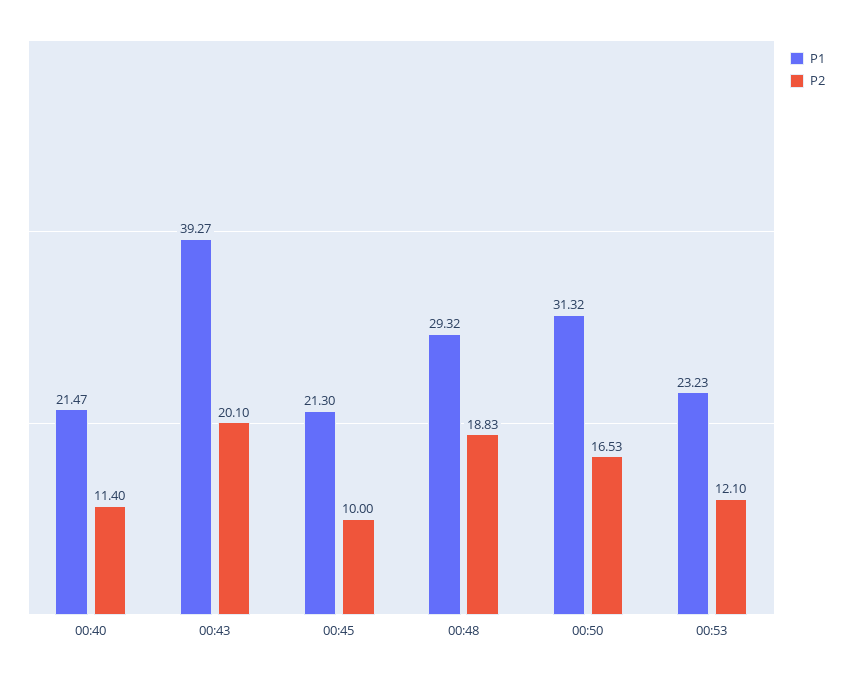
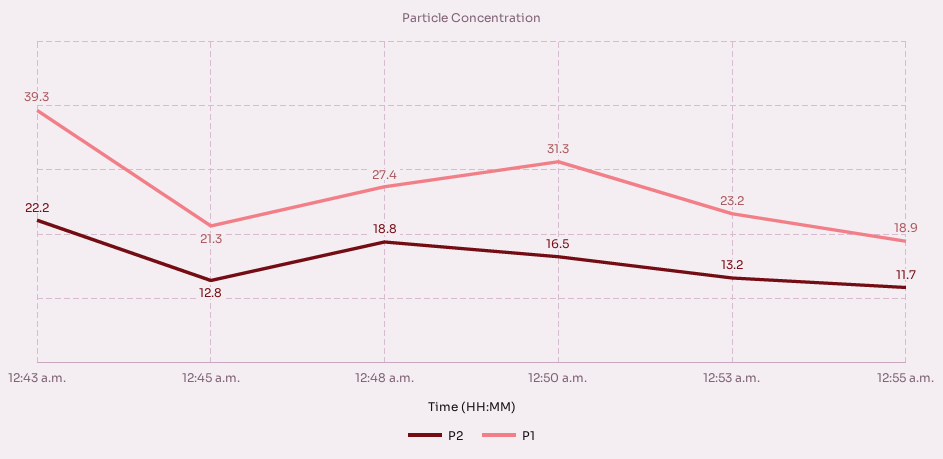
P1, 00:40: 21.47 -> none
P2, 00:40: 11.4 -> none
P2, 00:43: 20.1 -> 22.2
P2, 00:45: 10 -> 12.8
P1, 00:48: 29.32 -> 27.4
P2, 00:53: 12.1 -> 13.2
P2, 12:55 a.m.: none -> 11.7
P1, 12:55 a.m.: none -> 18.9

